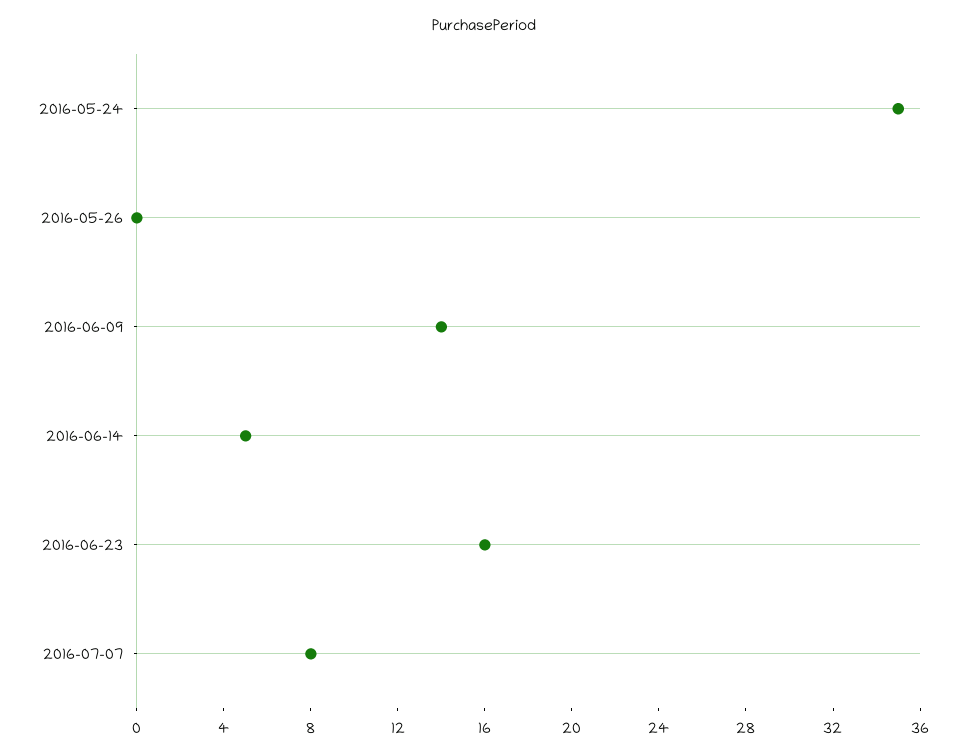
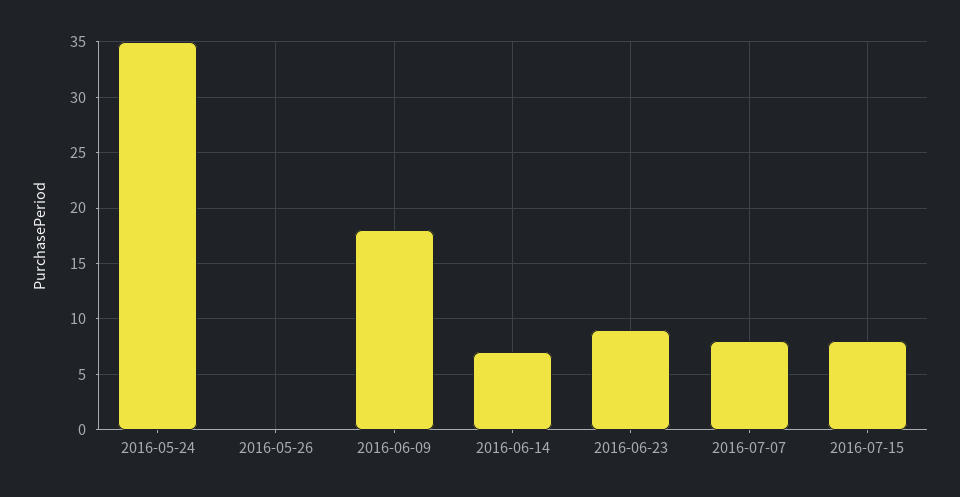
2016-06-09: 14 -> 18
2016-06-14: 5 -> 7
2016-06-23: 16 -> 9
2016-07-15: none -> 8

